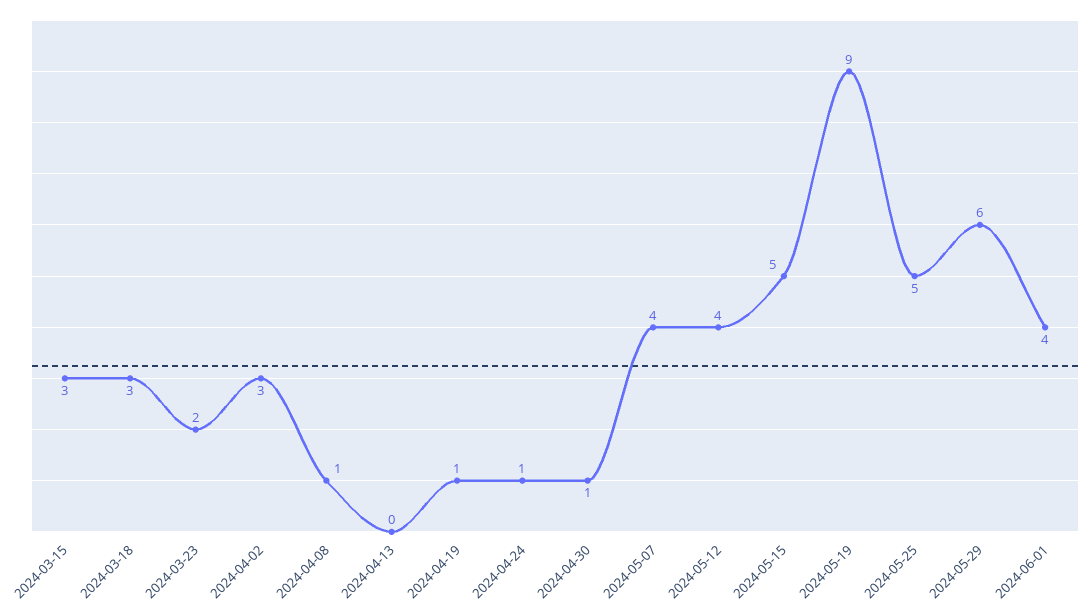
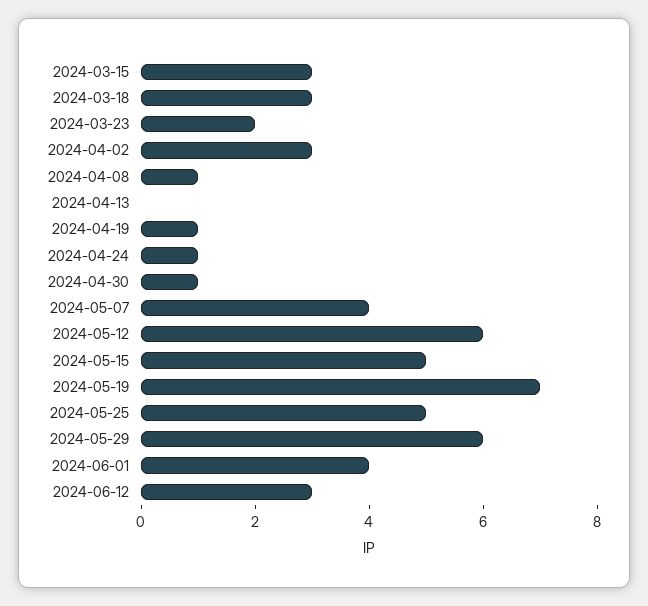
2024-05-12: 4 -> 6
2024-05-19: 9 -> 7
2024-06-12: none -> 3

